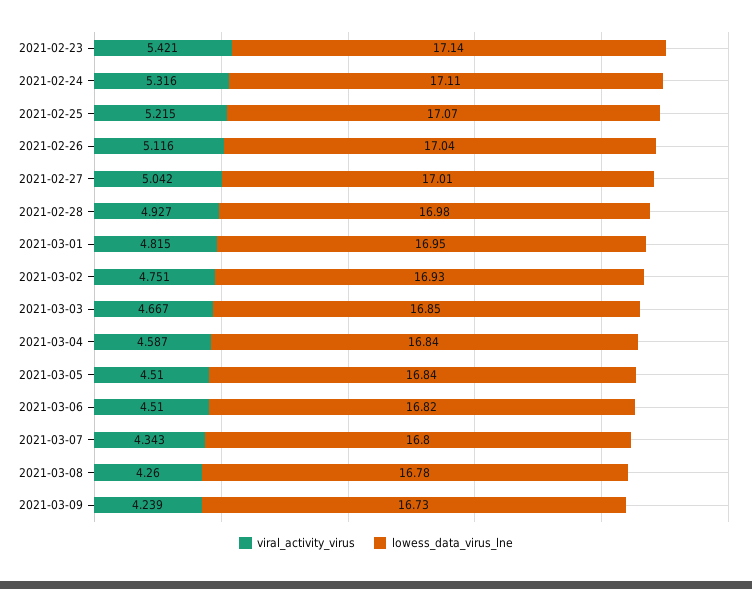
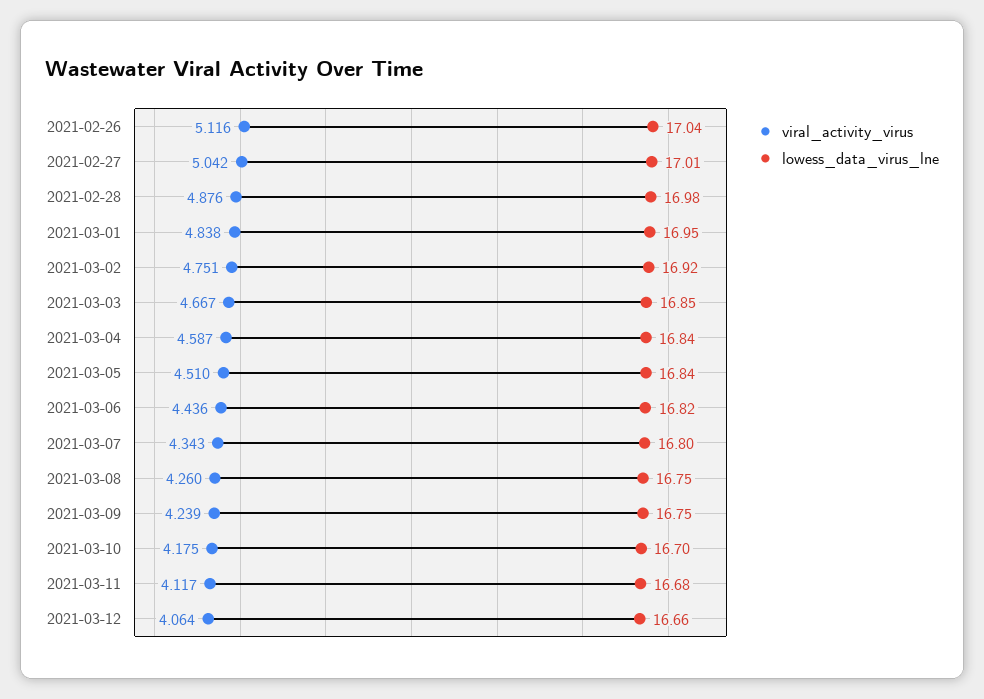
viral_activity_virus, 2021-02-23: 5.421 -> none
lowess_data_virus_lne, 2021-02-23: 17.14 -> none
viral_activity_virus, 2021-02-24: 5.316 -> none
lowess_data_virus_lne, 2021-02-24: 17.11 -> none
viral_activity_virus, 2021-02-25: 5.215 -> none
lowess_data_virus_lne, 2021-02-25: 17.07 -> none
viral_activity_virus, 2021-02-28: 4.927 -> 4.876
viral_activity_virus, 2021-03-01: 4.815 -> 4.838
lowess_data_virus_lne, 2021-03-02: 16.93 -> 16.92
viral_activity_virus, 2021-03-06: 4.51 -> 4.436
lowess_data_virus_lne, 2021-03-08: 16.78 -> 16.75
lowess_data_virus_lne, 2021-03-09: 16.73 -> 16.75
viral_activity_virus, 2021-03-10: none -> 4.175
lowess_data_virus_lne, 2021-03-10: none -> 16.7
viral_activity_virus, 2021-03-11: none -> 4.117
lowess_data_virus_lne, 2021-03-11: none -> 16.68
viral_activity_virus, 2021-03-12: none -> 4.064
lowess_data_virus_lne, 2021-03-12: none -> 16.66

